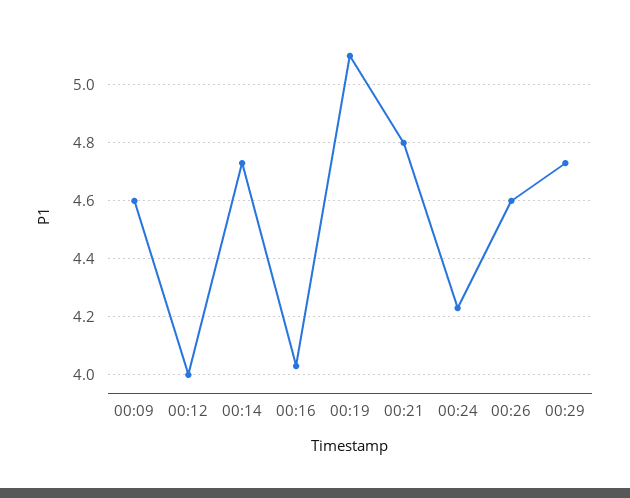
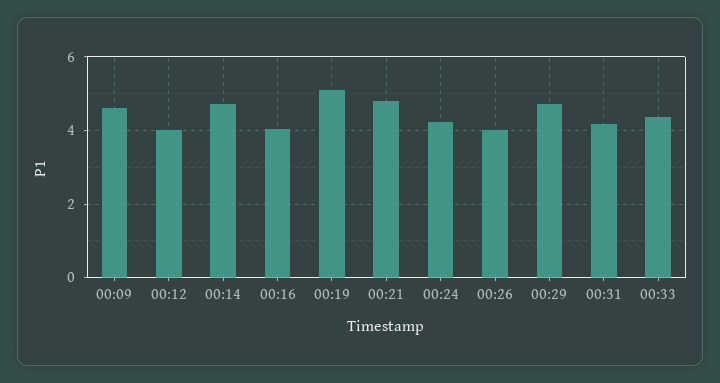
00:26: 4.6 -> 4
00:31: none -> 4.2
00:33: none -> 4.4

